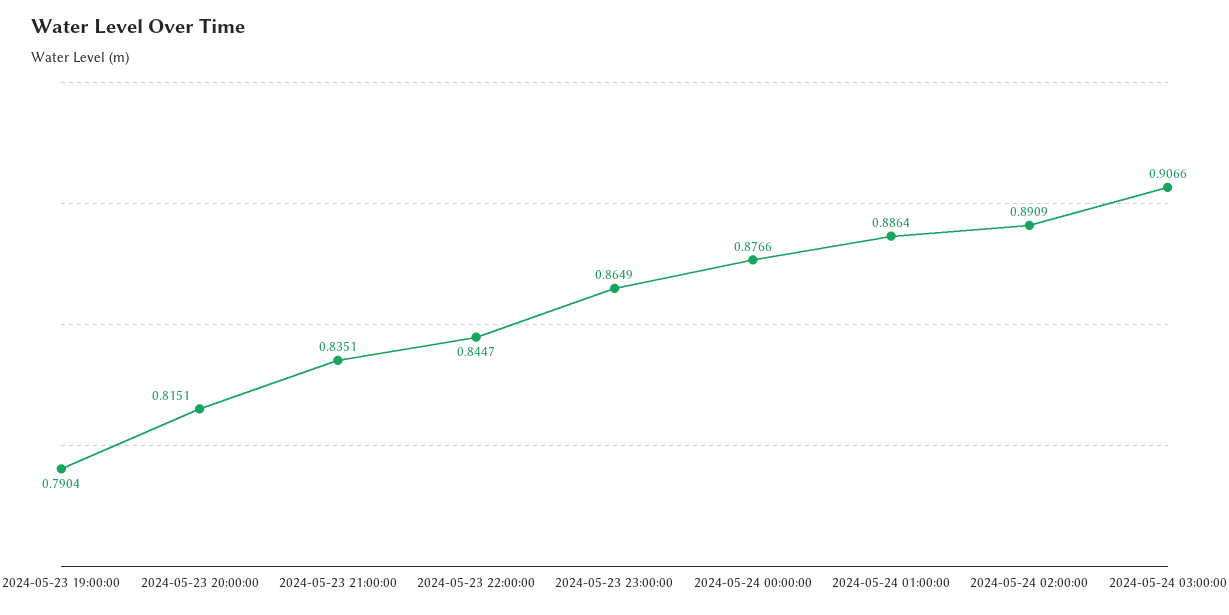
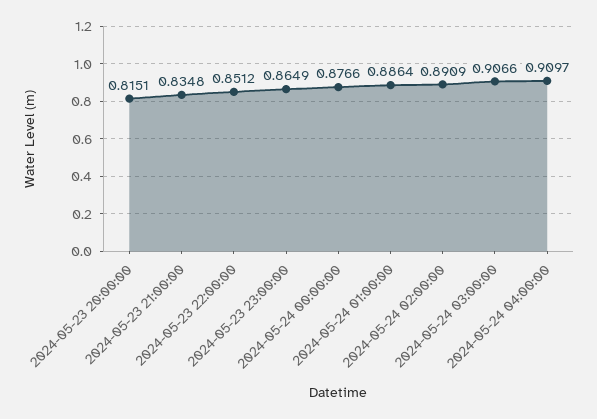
2024-05-23 19:00:00: 0.7904 -> none
2024-05-23 21:00:00: 0.8351 -> 0.8348
2024-05-23 22:00:00: 0.8447 -> 0.8512
2024-05-24 04:00:00: none -> 0.9097

